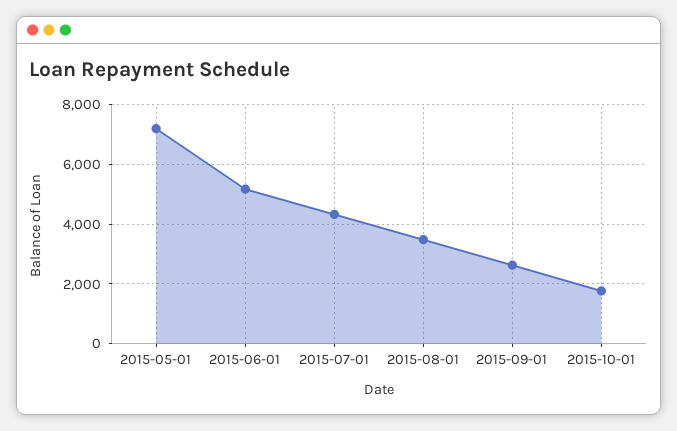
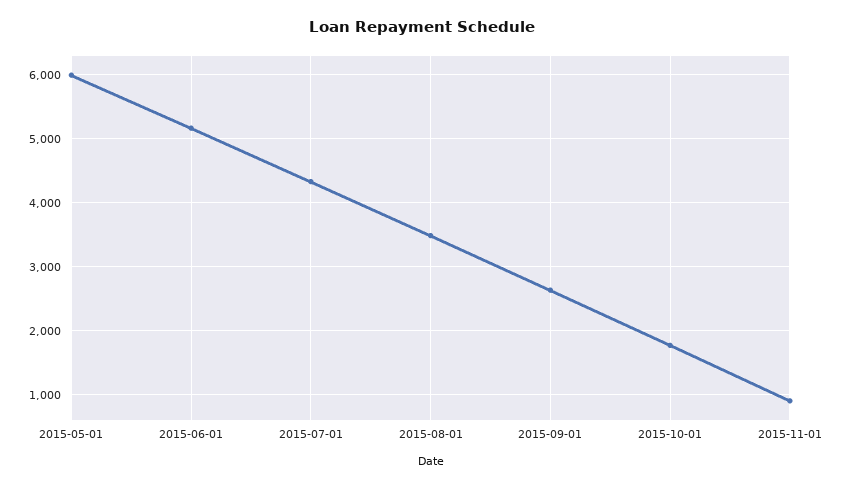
2015-05-01: 7250 -> 6000
2015-11-01: none -> 900

